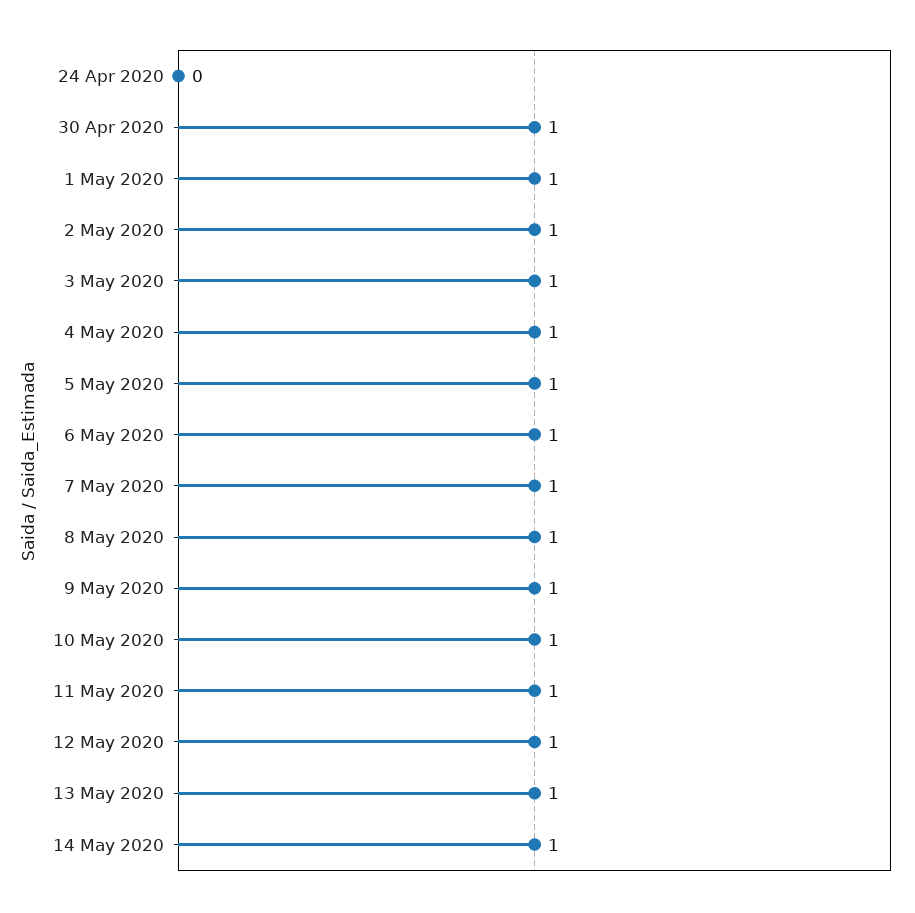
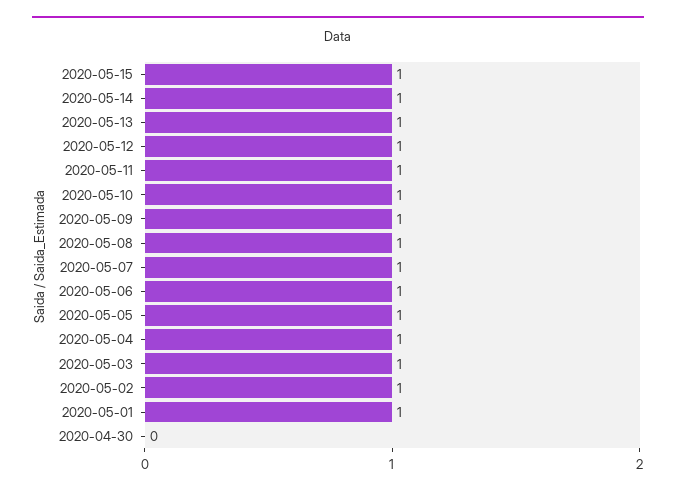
24 Apr 2020: 0 -> none
30 Apr 2020: 1 -> 0
2020-05-15: none -> 1

